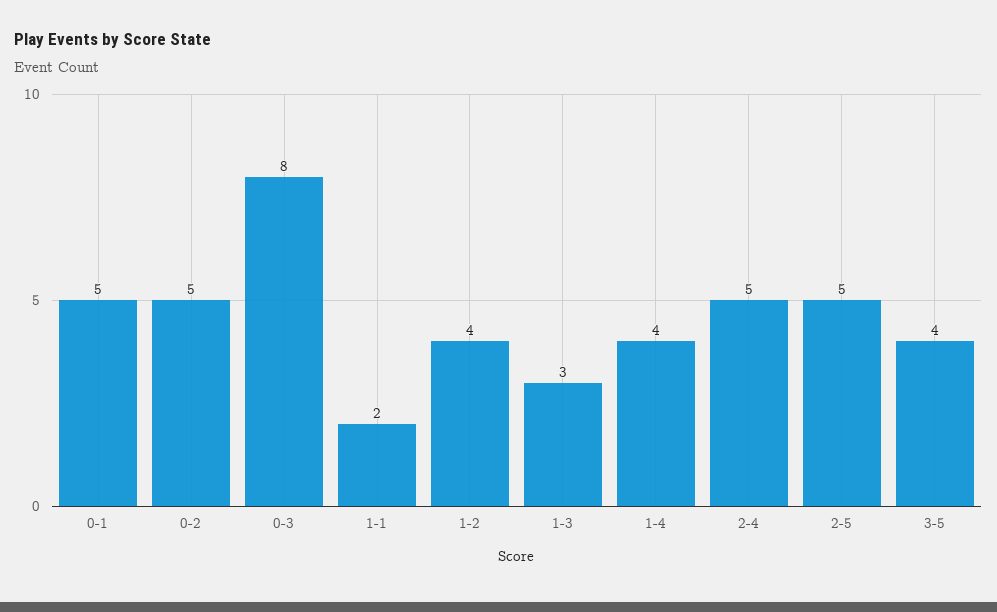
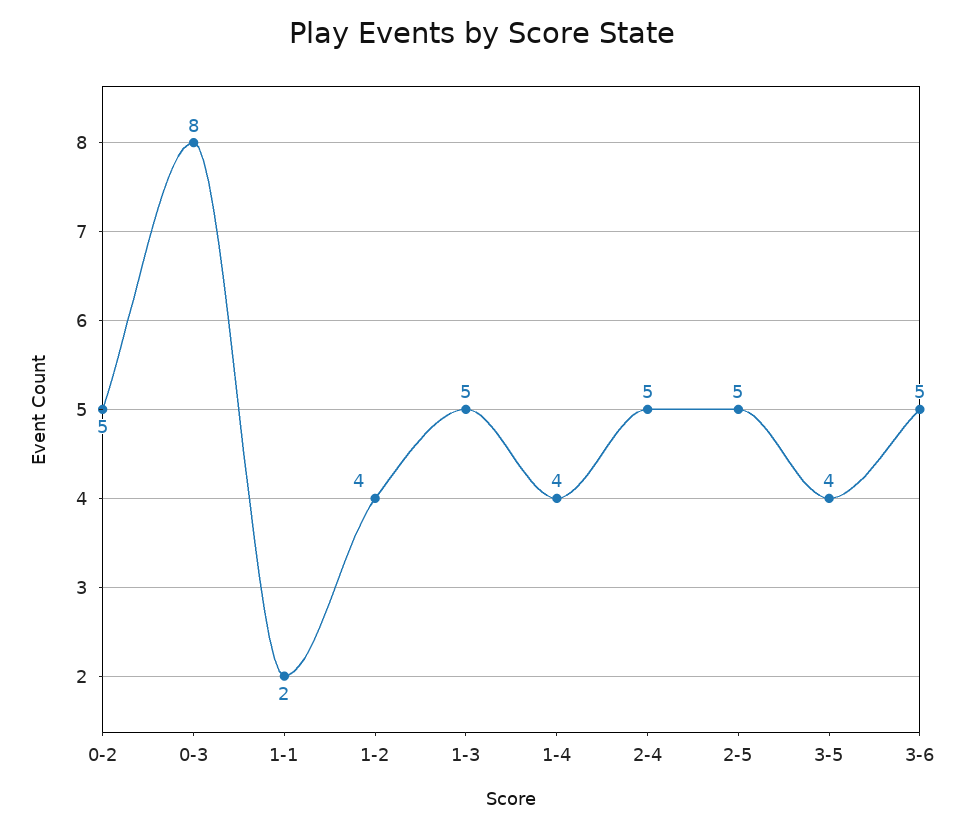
0-1: 5 -> none
1-3: 3 -> 5
3-6: none -> 5

